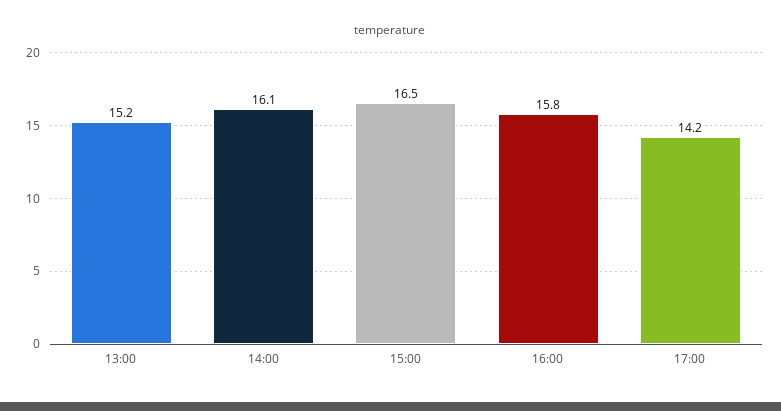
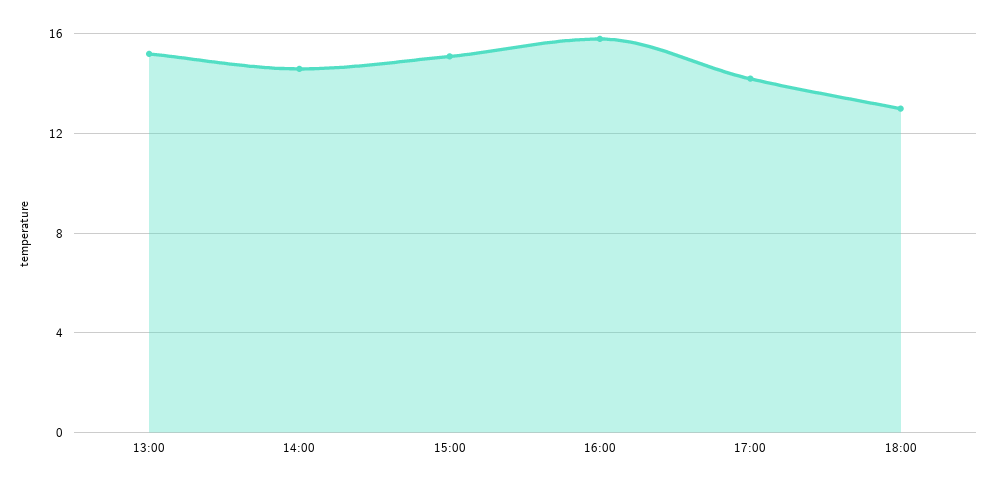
14:00: 16.1 -> 14.5
15:00: 16.5 -> 15
18:00: none -> 13

